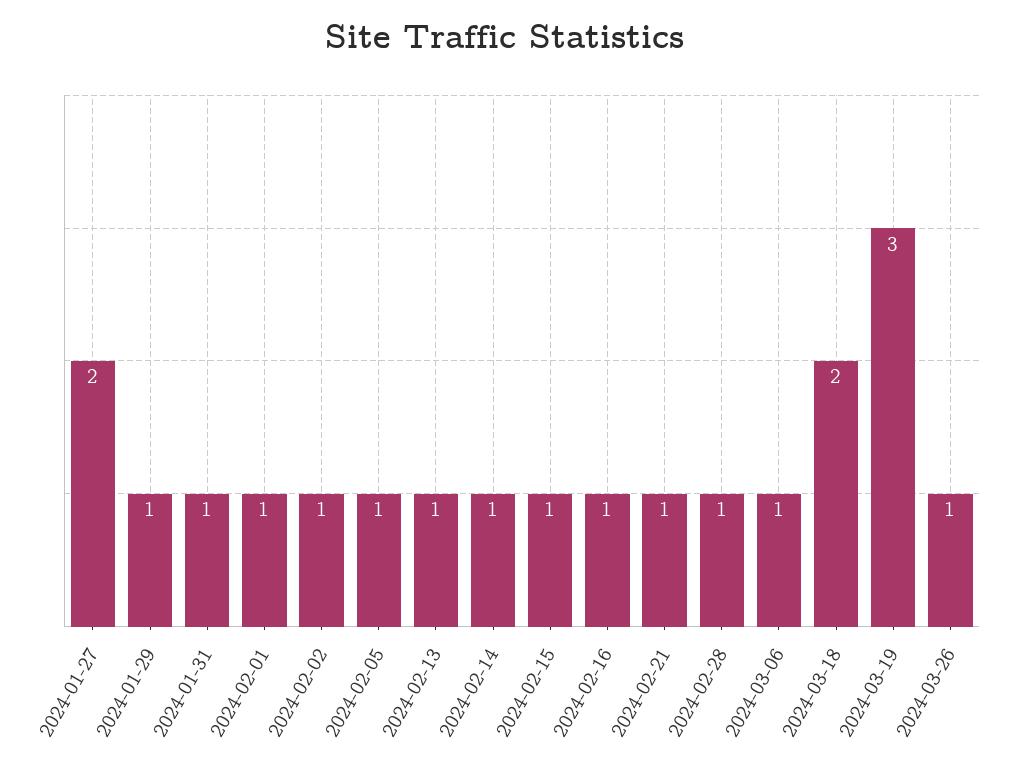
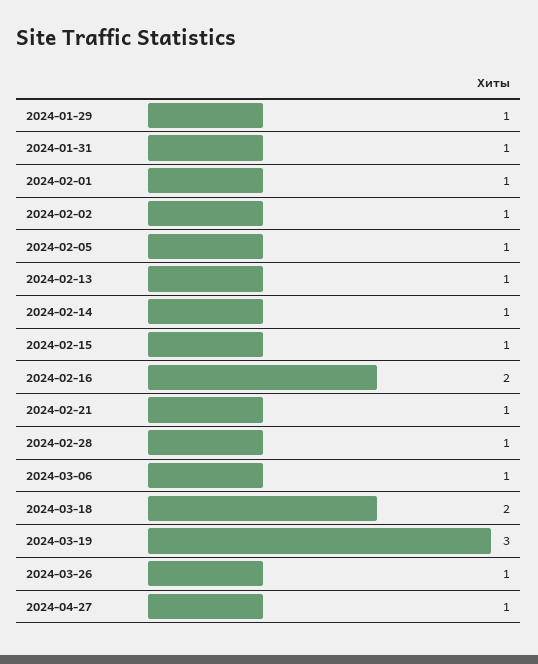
2024-01-27: 2 -> none
2024-02-16: 1 -> 2
2024-04-27: none -> 1

